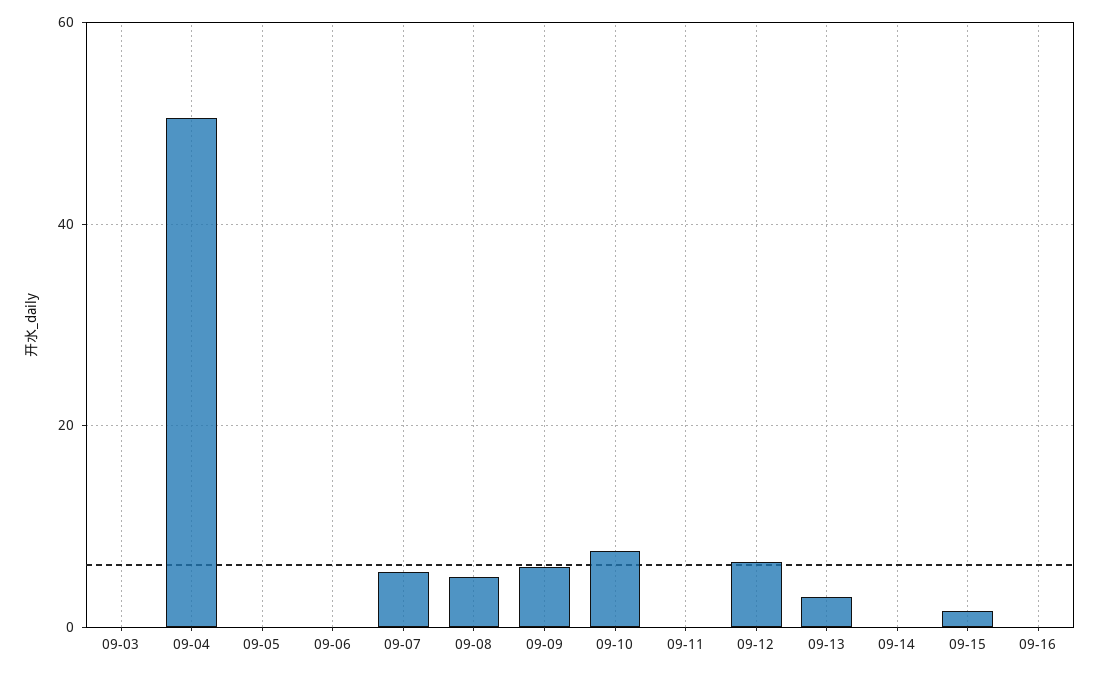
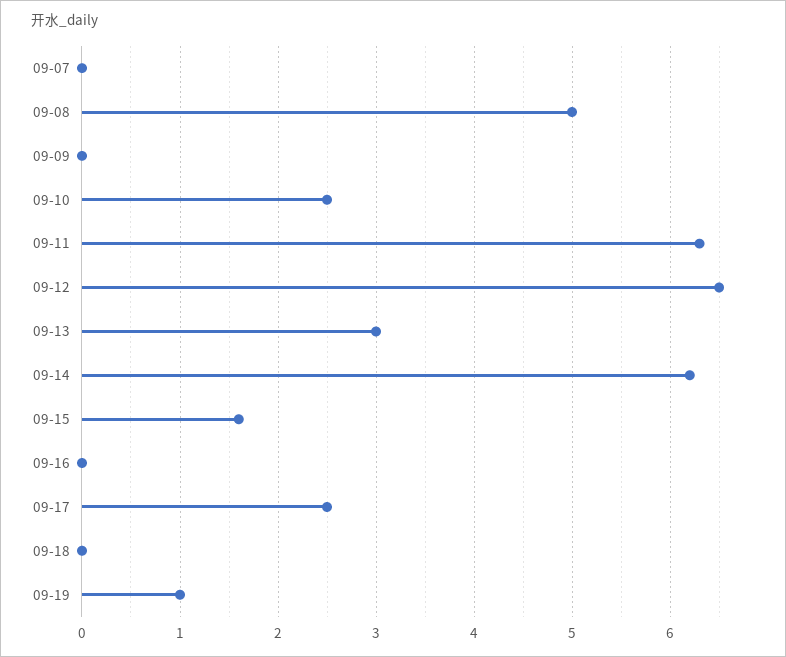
09-03: 0 -> none
09-04: 50 -> none
09-05: 0 -> none
09-06: 0 -> none
09-07: 6 -> 0
09-09: 6 -> 0
09-10: 8 -> 2.5
09-11: 0 -> 6.3
09-14: 0 -> 6.2
09-17: none -> 2.5
09-18: none -> 0
09-19: none -> 1

